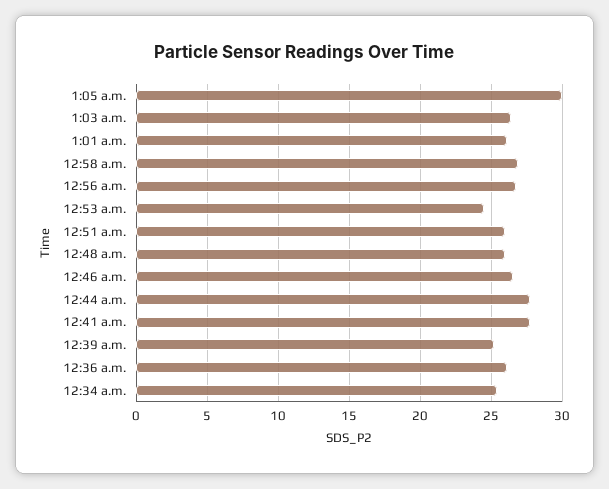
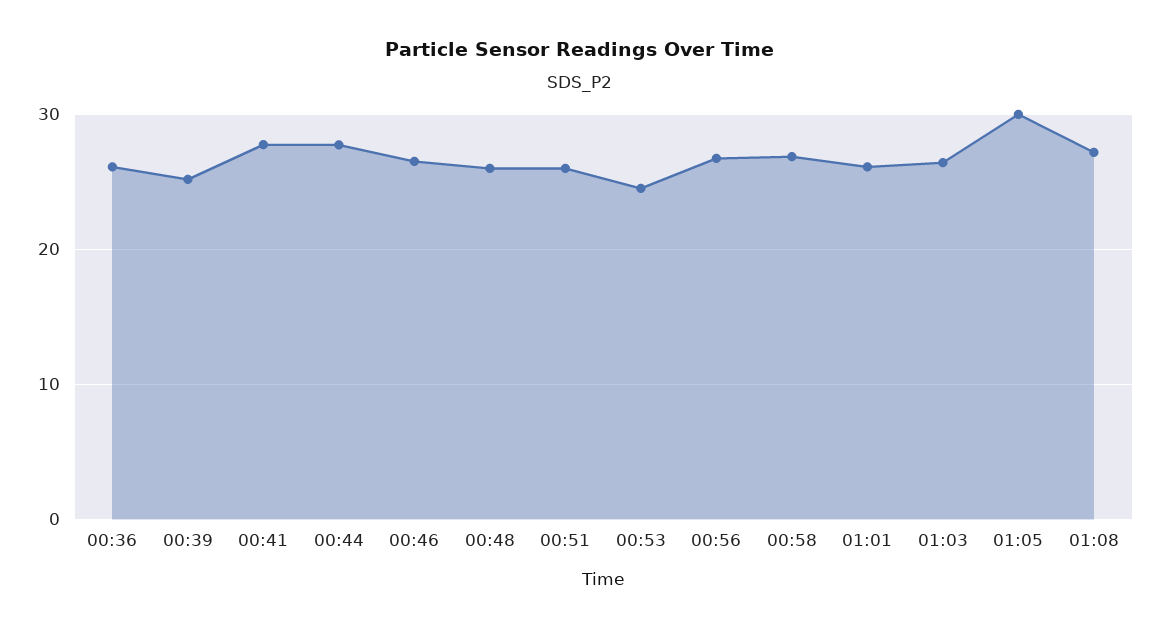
12:34 a.m.: 25.5 -> none
01:08: none -> 27

